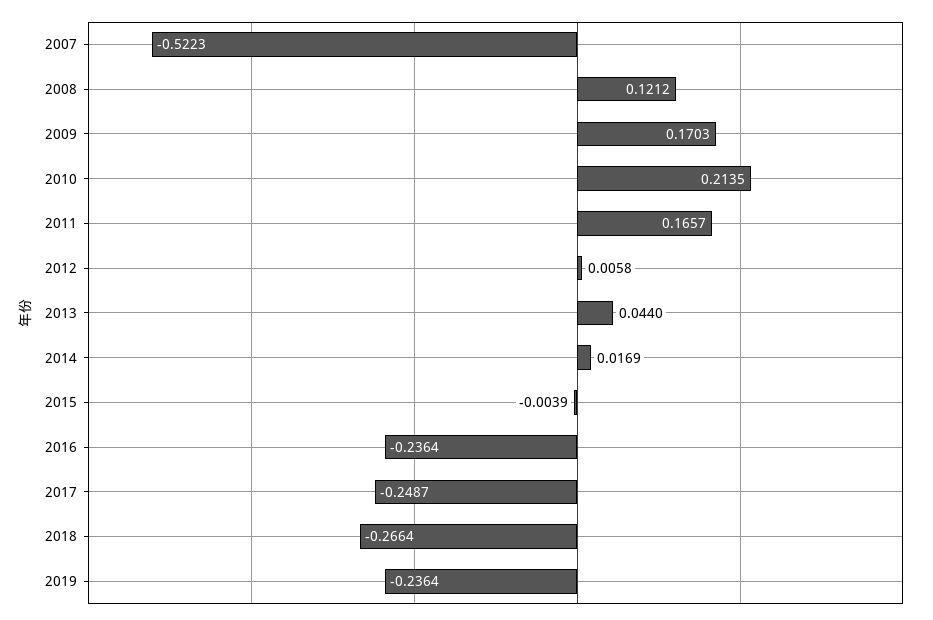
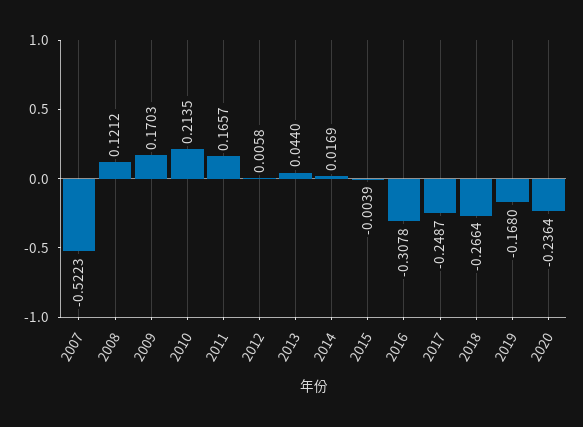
2016: -0.2364 -> -0.3078
2019: -0.2364 -> -0.168
2020: none -> -0.2364

